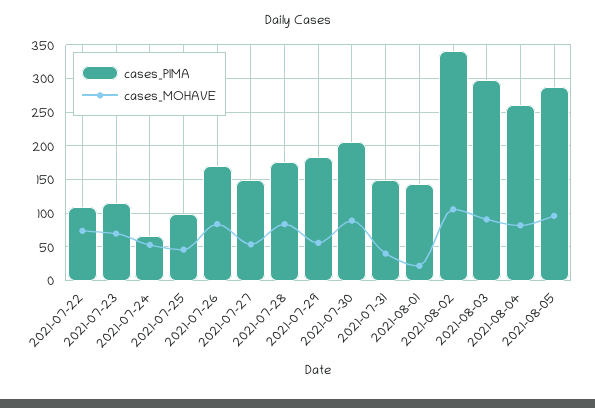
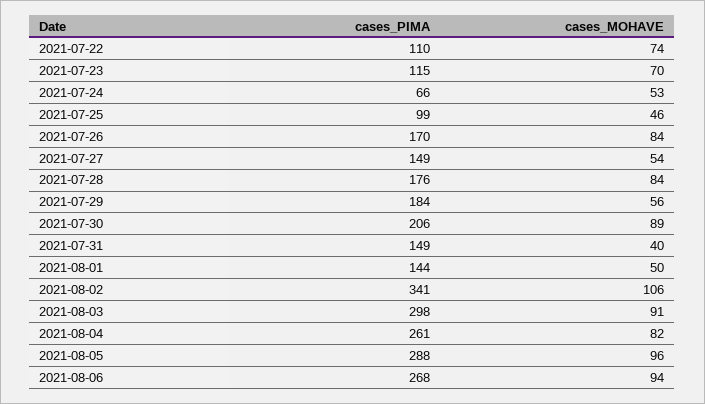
cases_MOHAVE, 2021-08-01: 20 -> 50
cases_PIMA, 2021-08-06: none -> 268
cases_MOHAVE, 2021-08-06: none -> 94

